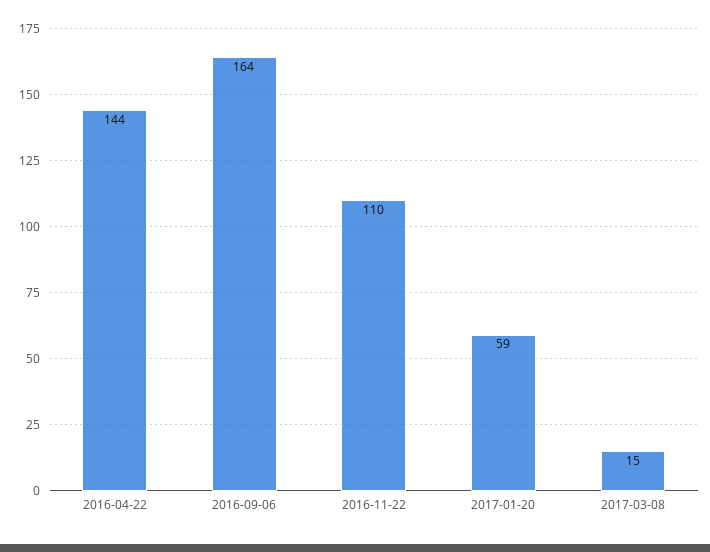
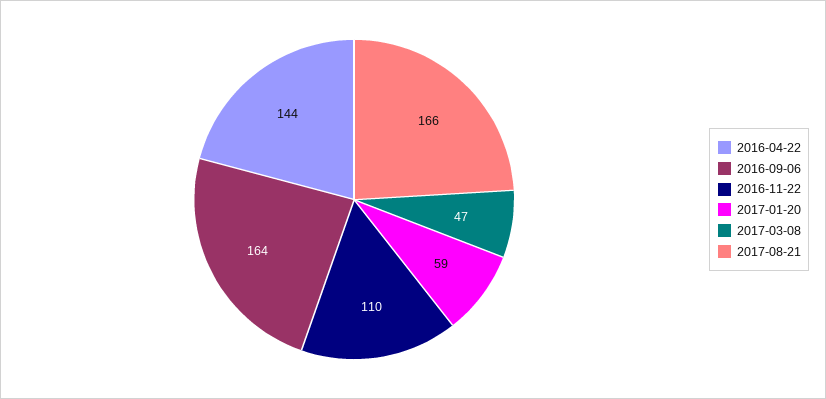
2017-03-08: 15 -> 47
2017-08-21: none -> 166

